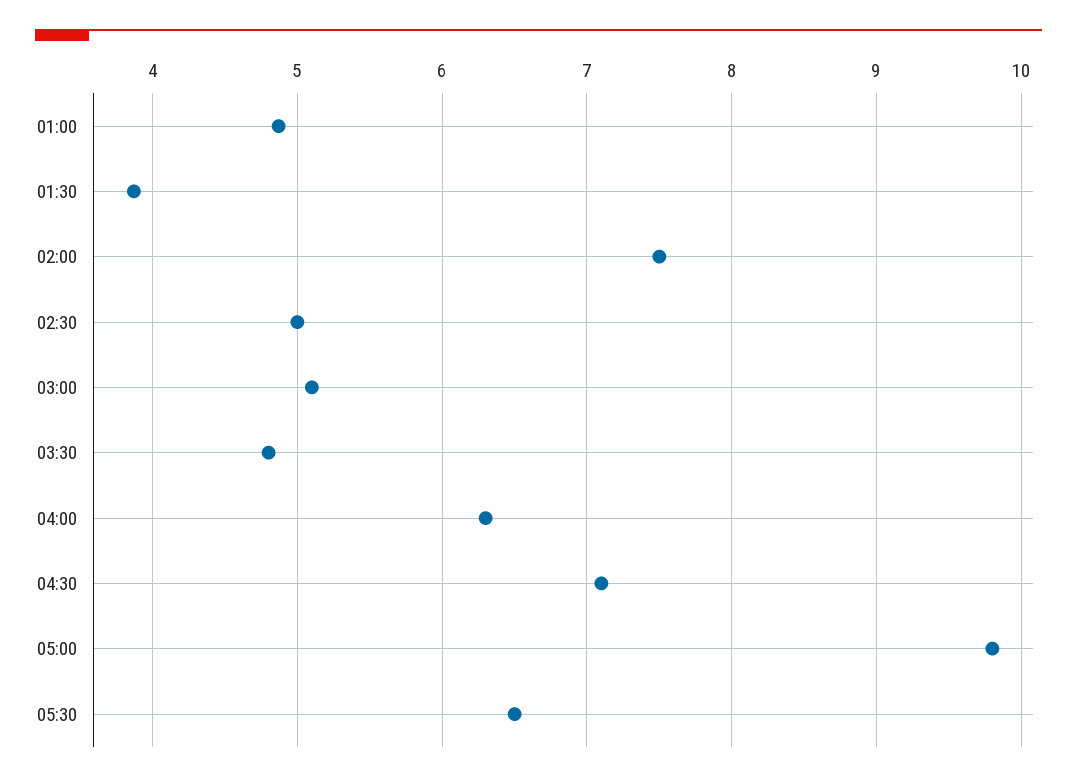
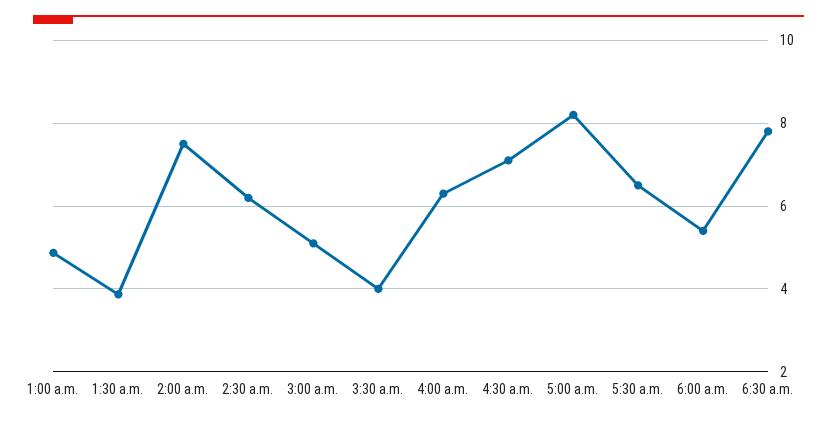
02:30: 5 -> 6.2
03:30: 4.8 -> 4
05:00: 9.8 -> 8.2
6:00 a.m.: none -> 5.4
6:30 a.m.: none -> 7.8

